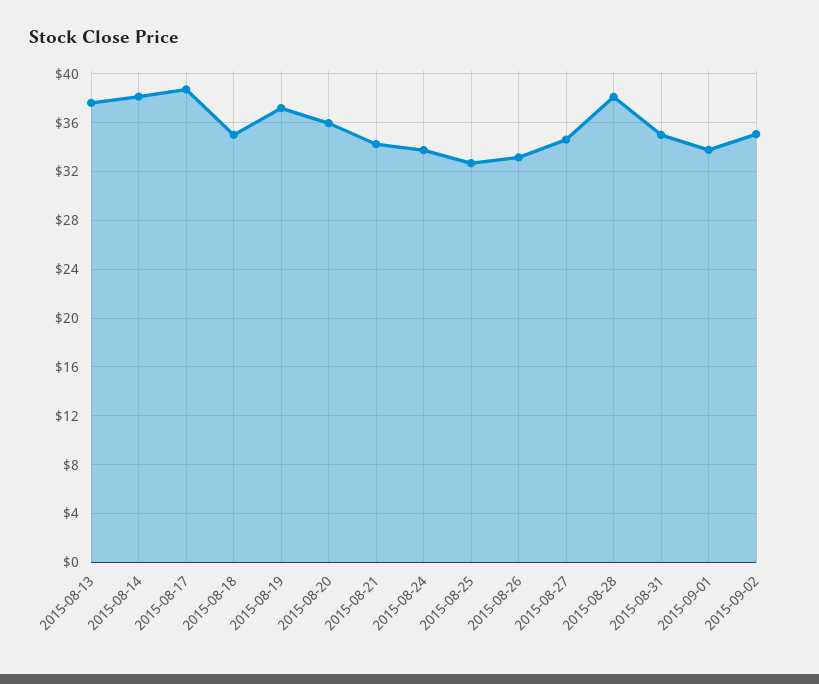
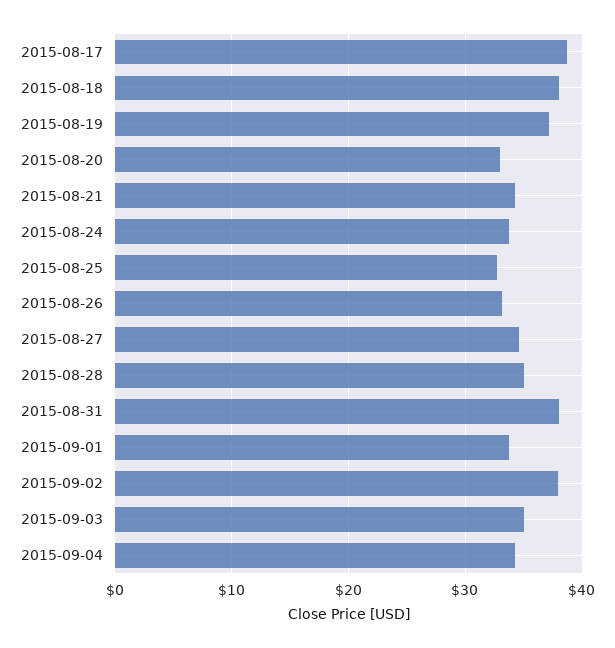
2015-08-13: 37.5 -> none
2015-08-14: 38 -> none
2015-08-18: 35 -> 38
2015-08-20: 36 -> 33
2015-08-28: 38 -> 35
2015-08-31: 35 -> 38
2015-09-02: 35 -> 38
2015-09-03: none -> 35
2015-09-04: none -> 34

